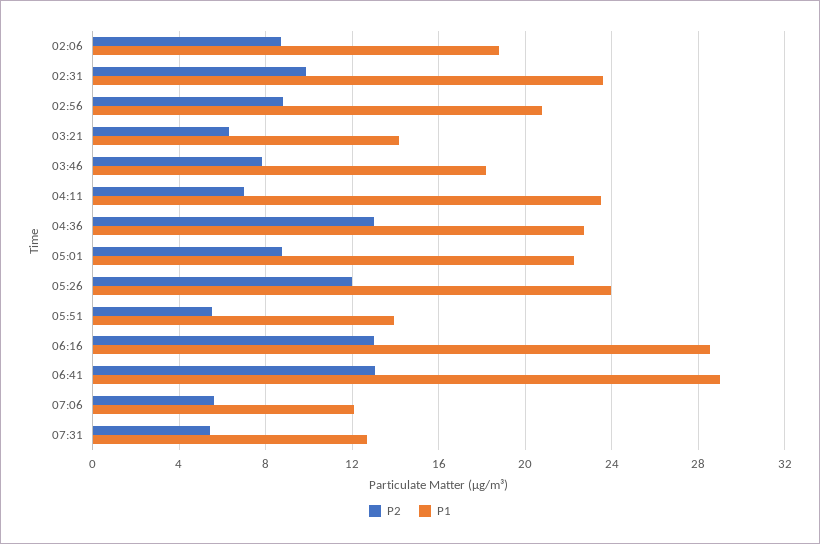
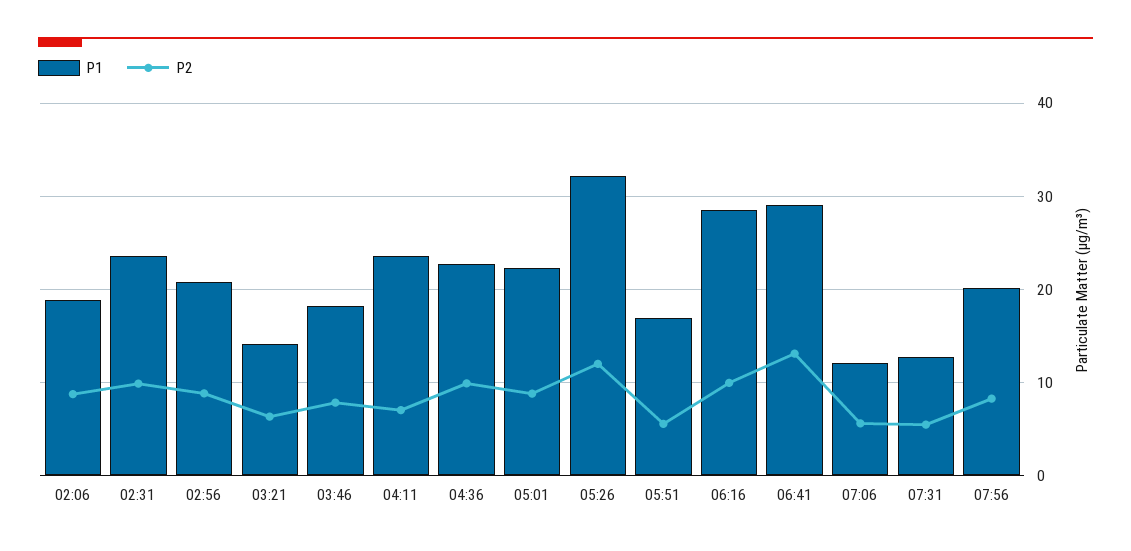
P2, 04:36: 13 -> 10
P1, 05:26: 24 -> 32
P1, 05:51: 14 -> 17
P2, 06:16: 13 -> 10
P1, 07:56: none -> 20
P2, 07:56: none -> 8

